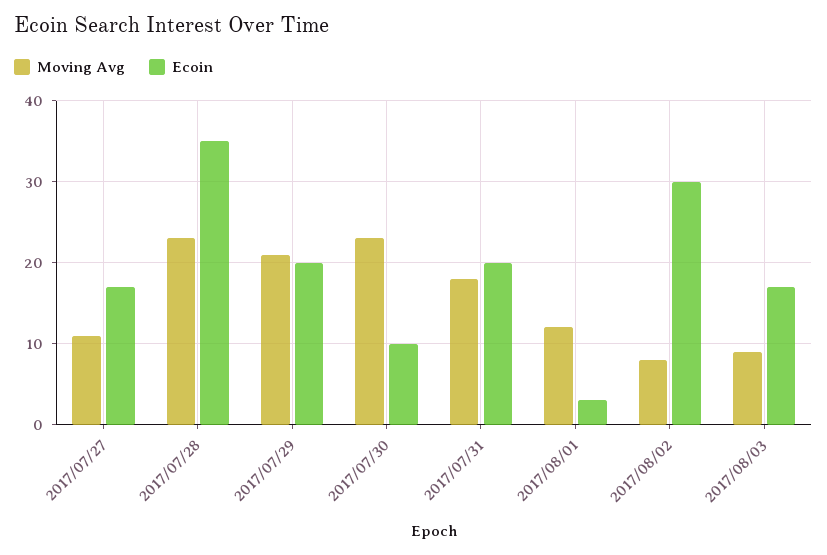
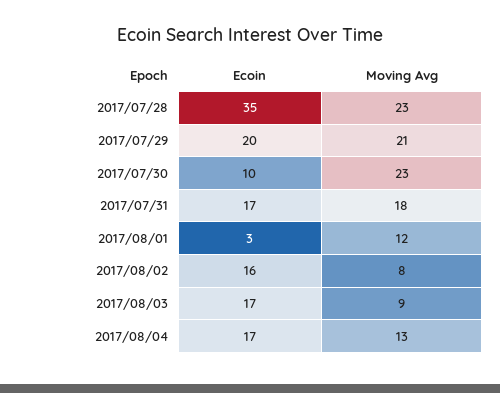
Moving Avg, 2017/07/27: 11 -> none
Ecoin, 2017/07/27: 17 -> none
Ecoin, 2017/07/31: 20 -> 17
Ecoin, 2017/08/02: 30 -> 16
Ecoin, 2017/08/04: none -> 17
Moving Avg, 2017/08/04: none -> 13

